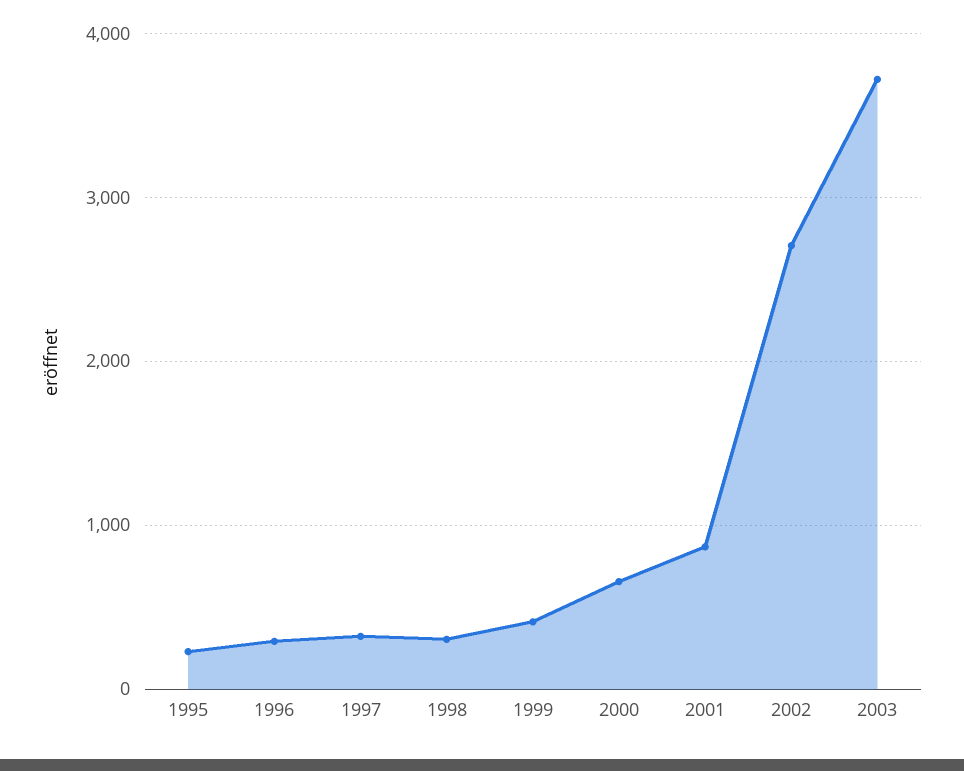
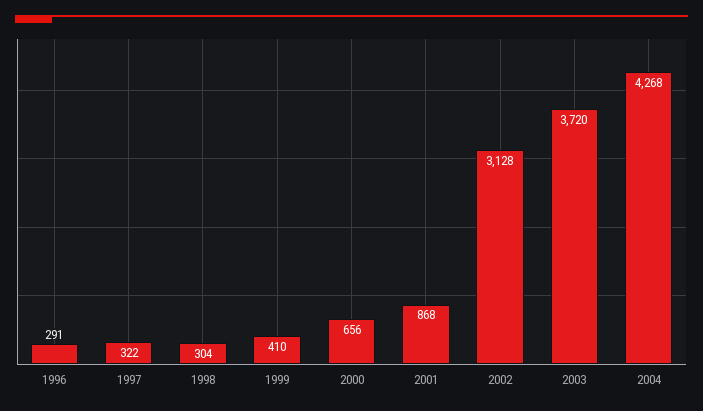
1995: 200 -> none
2002: 2700 -> 3128
2004: none -> 4268

